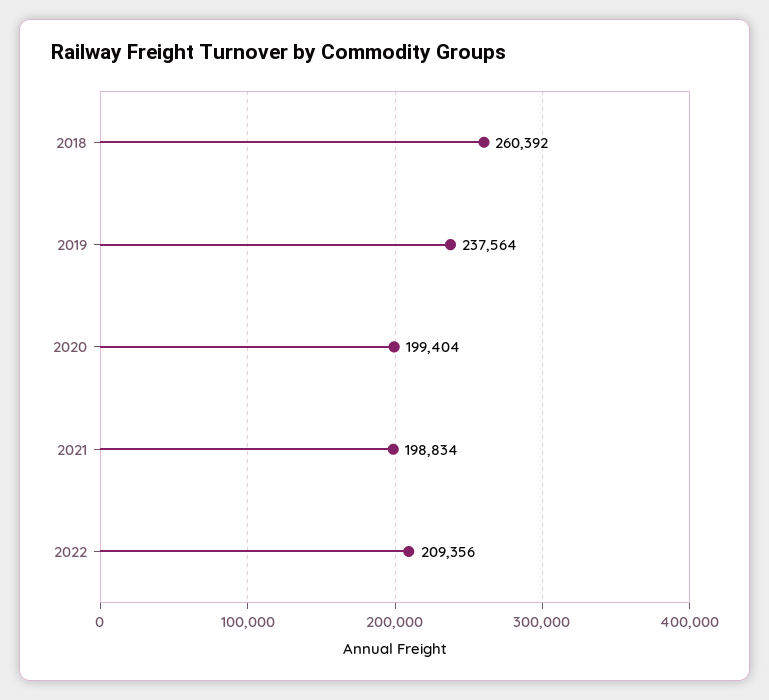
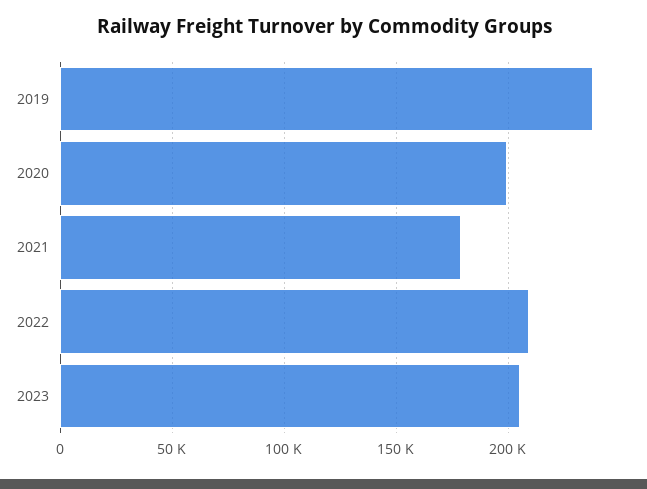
2018: 260392 -> none
2021: 198834 -> 180000
2023: none -> 205000

